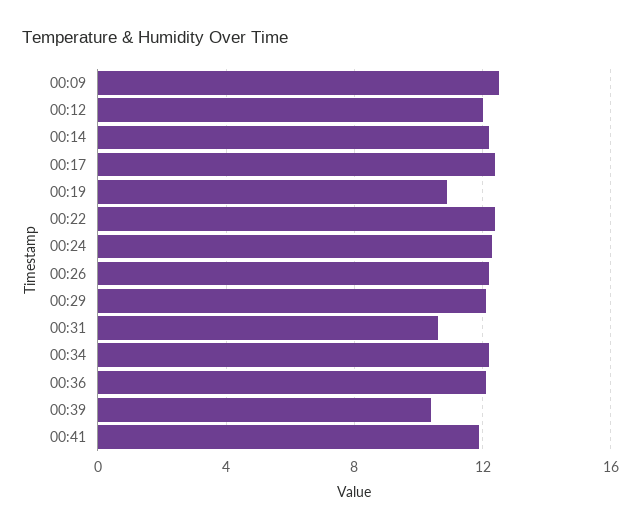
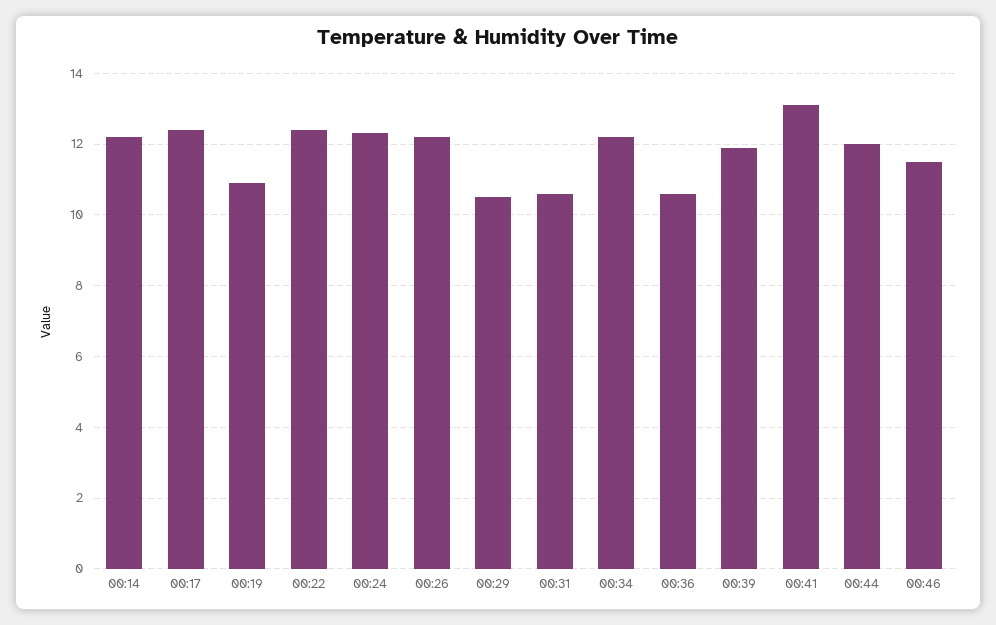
00:09: 12.5 -> none
00:12: 12 -> none
00:29: 12 -> 10.5
00:36: 12 -> 10.5
00:39: 10.5 -> 12
00:41: 12 -> 13
00:44: none -> 12
00:46: none -> 11.5

